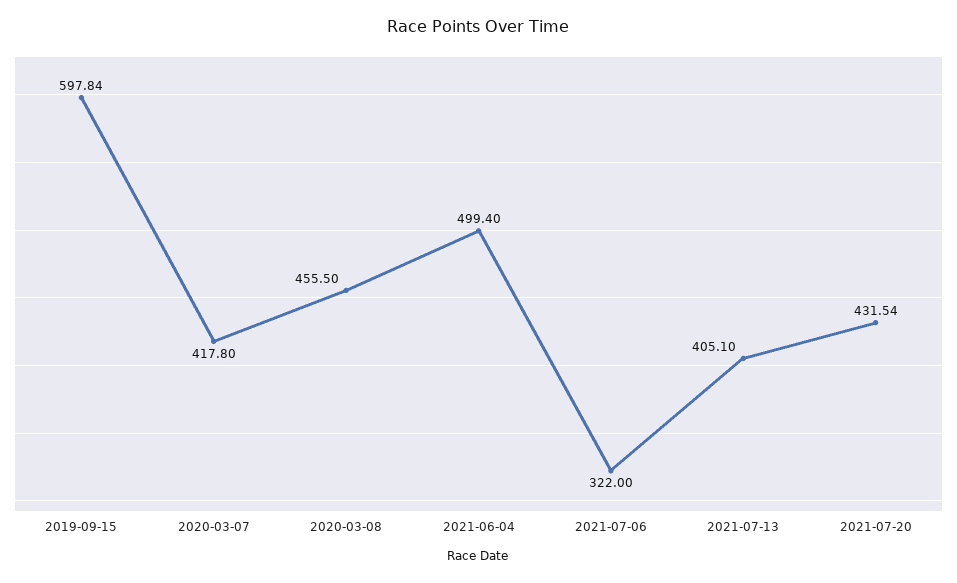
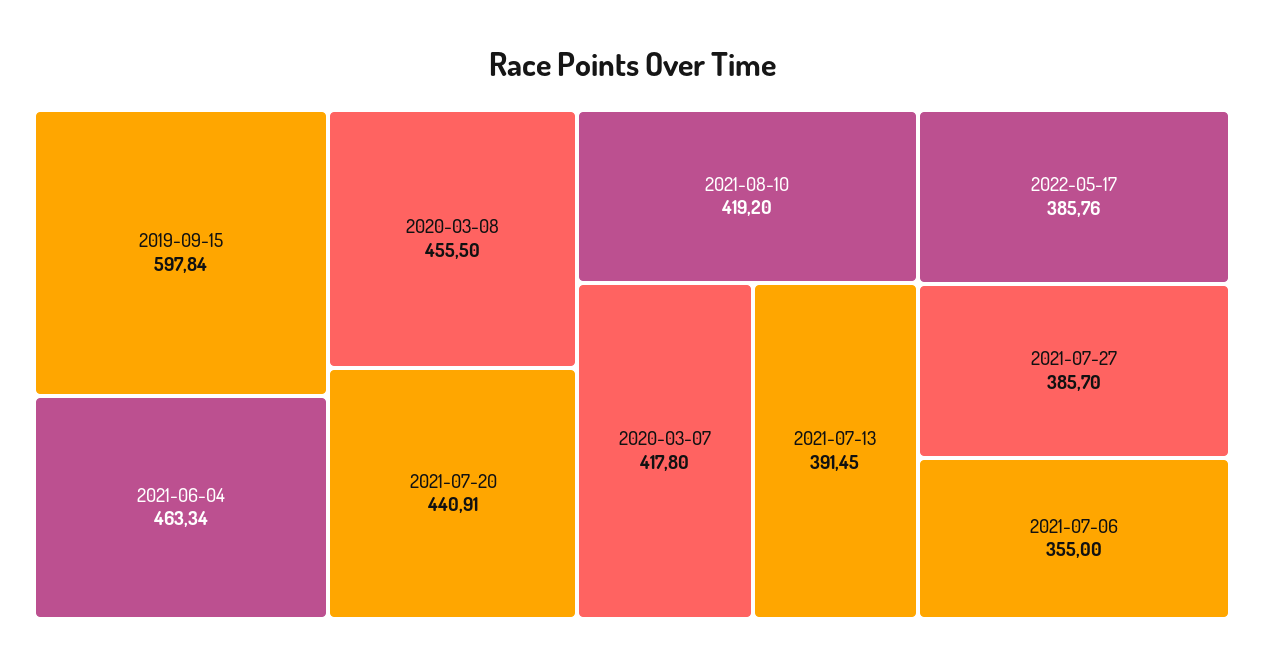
2021-06-04: 499.4 -> 463.34
2021-07-06: 322 -> 355
2021-07-13: 405.1 -> 391.45
2021-07-20: 431.54 -> 440.91
2021-08-10: none -> 419.2
2022-05-17: none -> 385.76
2021-07-27: none -> 385.7

